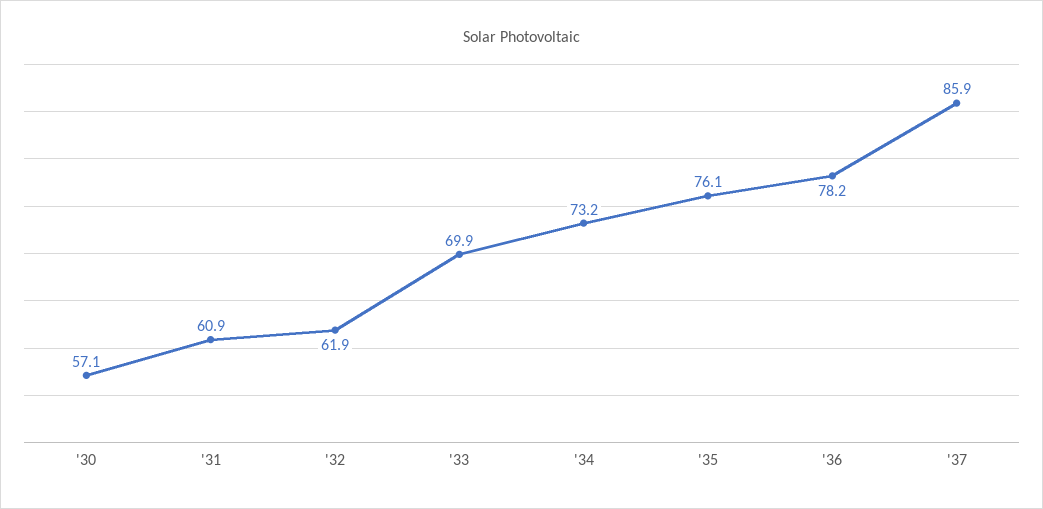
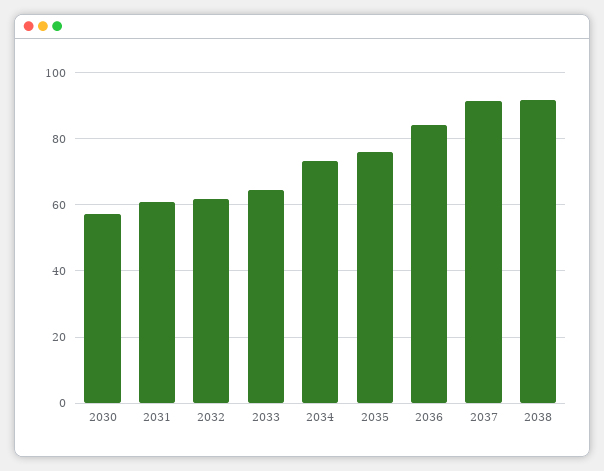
'33: 69.9 -> 64
'36: 78.2 -> 84
'37: 85.9 -> 92
2038: none -> 92

